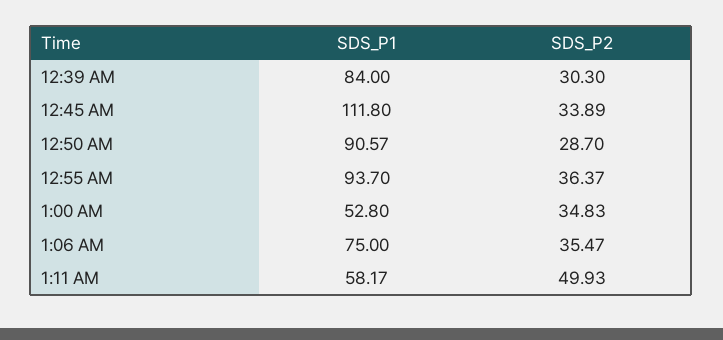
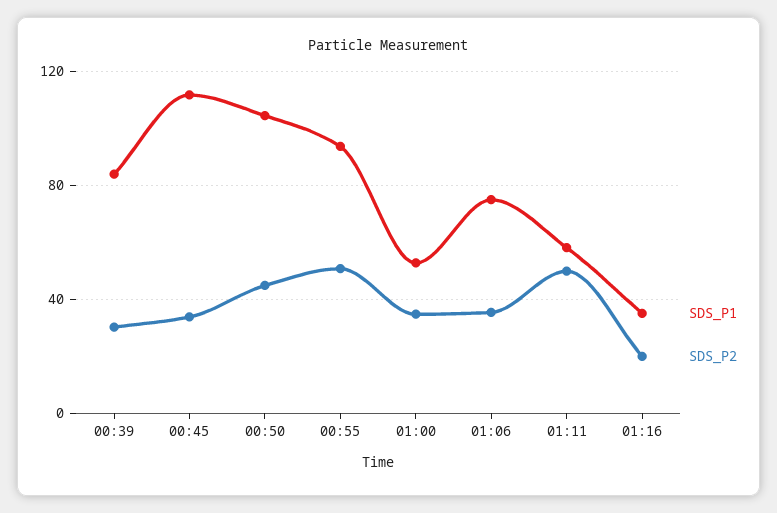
SDS_P1, 12:50 AM: 90.57 -> 105
SDS_P2, 12:50 AM: 28.7 -> 45
SDS_P2, 12:55 AM: 36.37 -> 50
SDS_P1, 01:16: none -> 35
SDS_P2, 01:16: none -> 20

